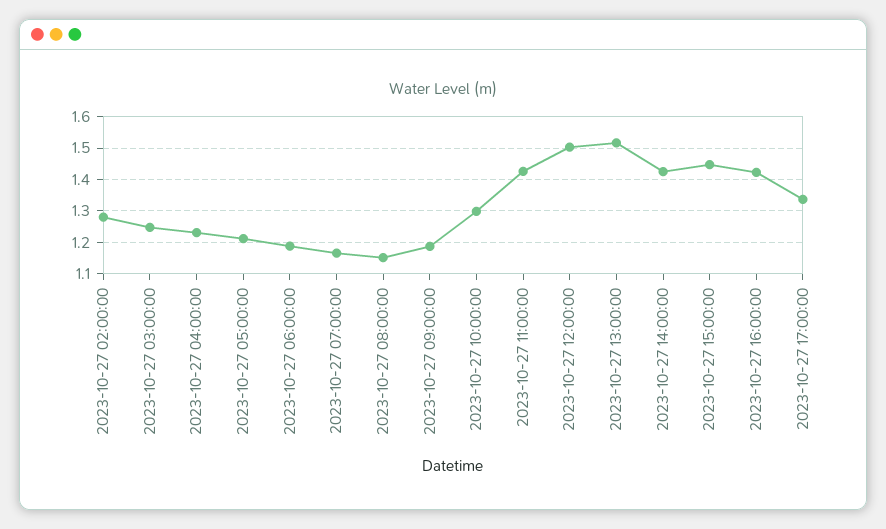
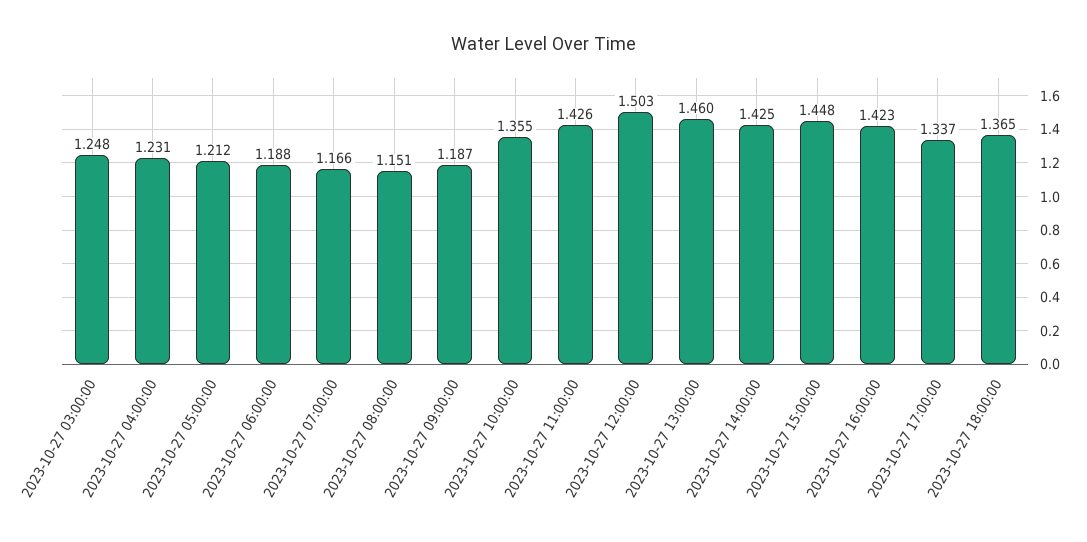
2023-10-27 02:00:00: 1.28 -> none
2023-10-27 10:00:00: 1.3 -> 1.355
2023-10-27 13:00:00: 1.52 -> 1.46
2023-10-27 18:00:00: none -> 1.365

